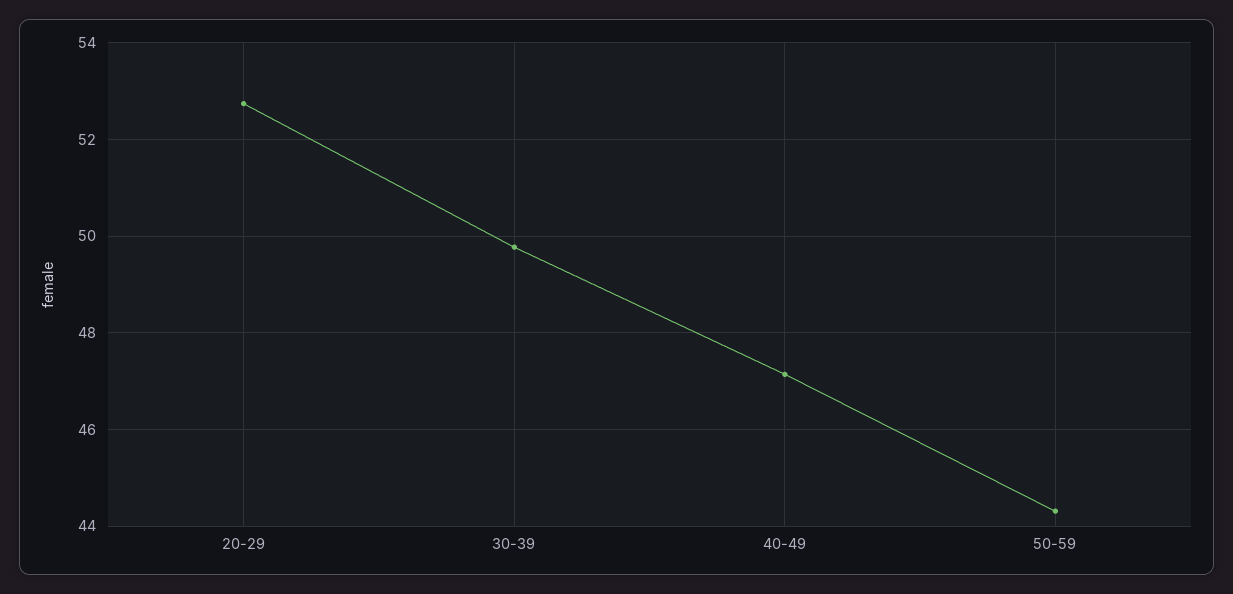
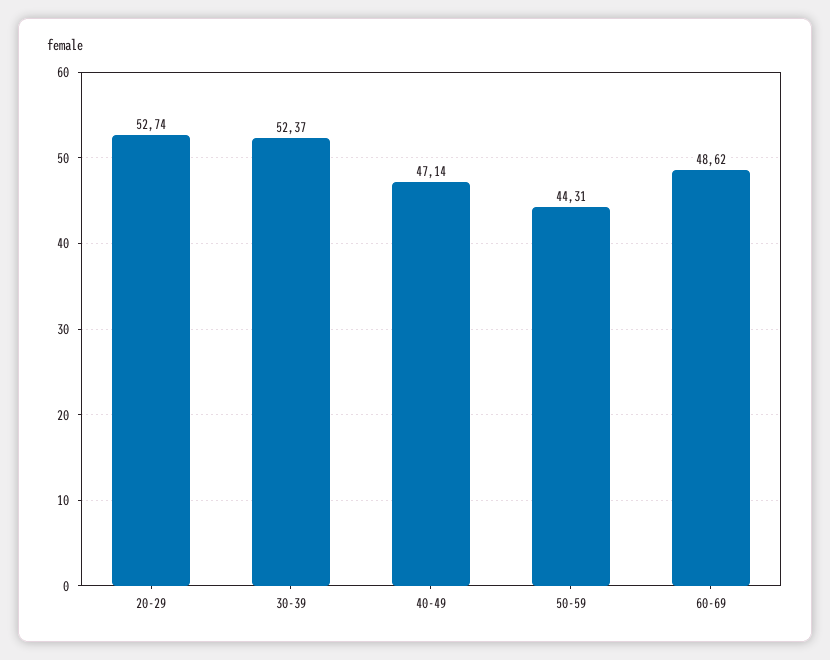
30-39: 49.8 -> 52.37
60-69: none -> 48.62

